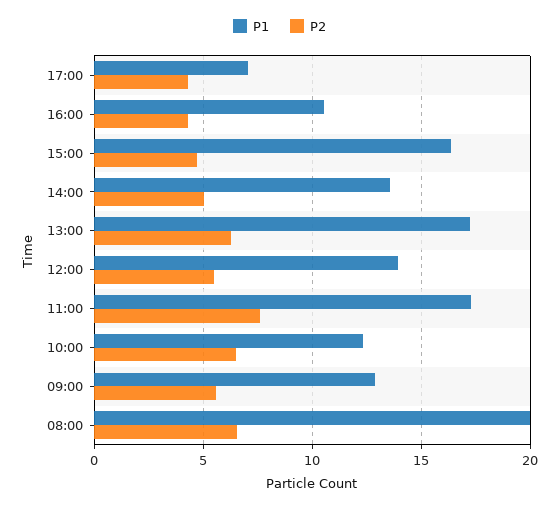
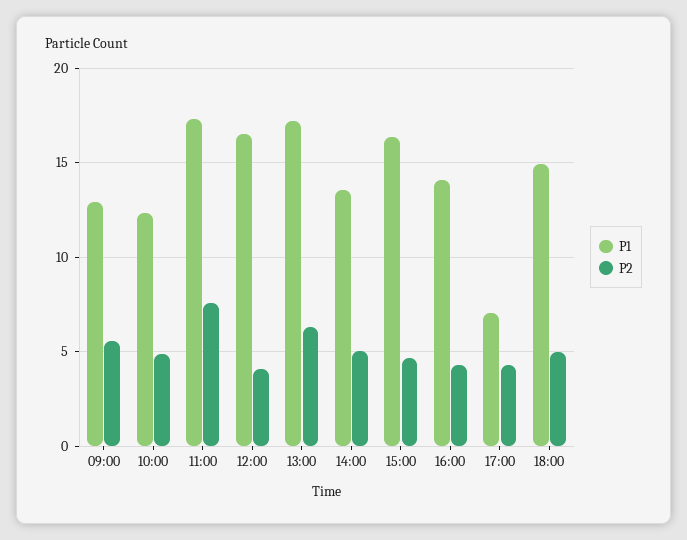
P1, 16:00: 10.5 -> 14
P1, 12:00: 14 -> 16.5
P2, 12:00: 5.5 -> 4
P2, 10:00: 6.5 -> 5
P1, 08:00: 20 -> none
P2, 08:00: 6.5 -> none
P1, 18:00: none -> 15
P2, 18:00: none -> 5

